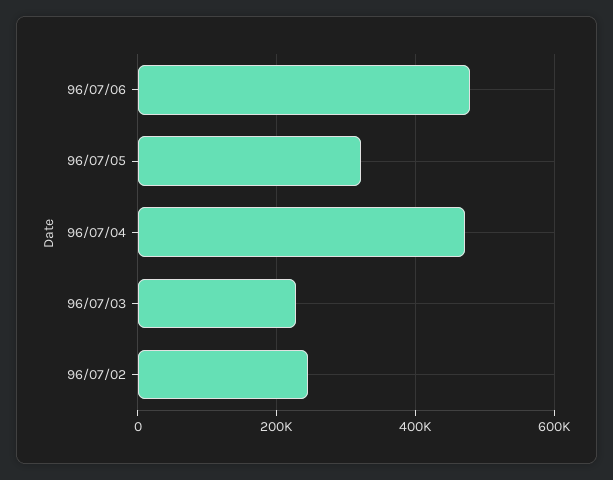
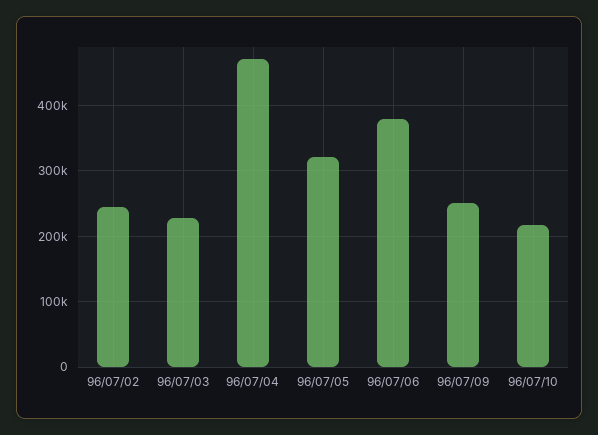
96/07/06: 480000 -> 380000
96/07/09: none -> 250000
96/07/10: none -> 220000

